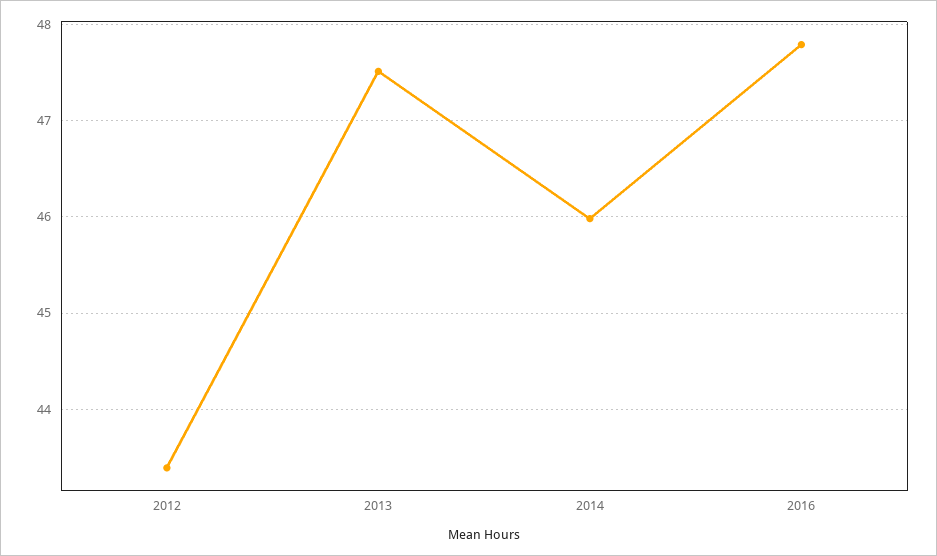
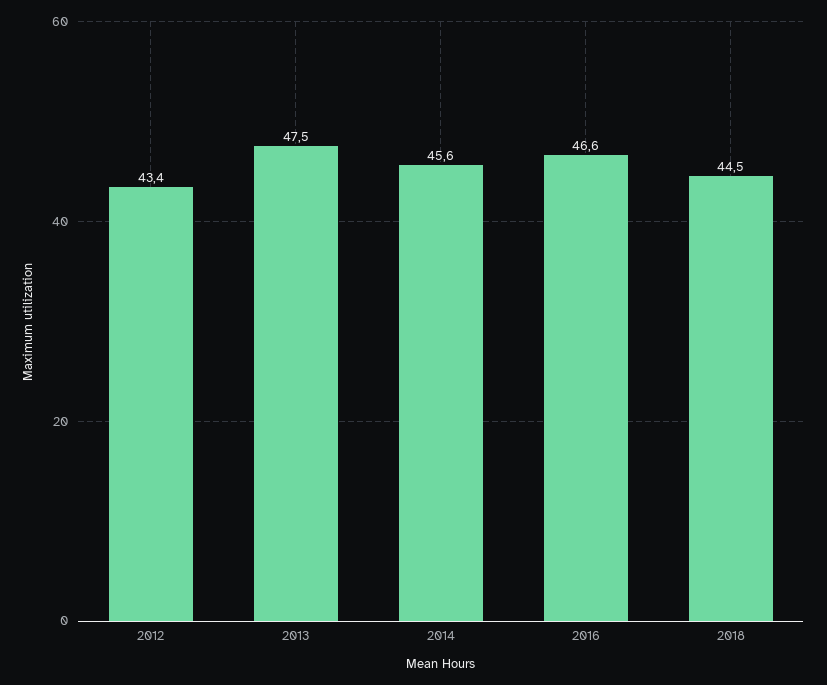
2014: 46 -> 45.6
2016: 47.8 -> 46.6
2018: none -> 44.5

